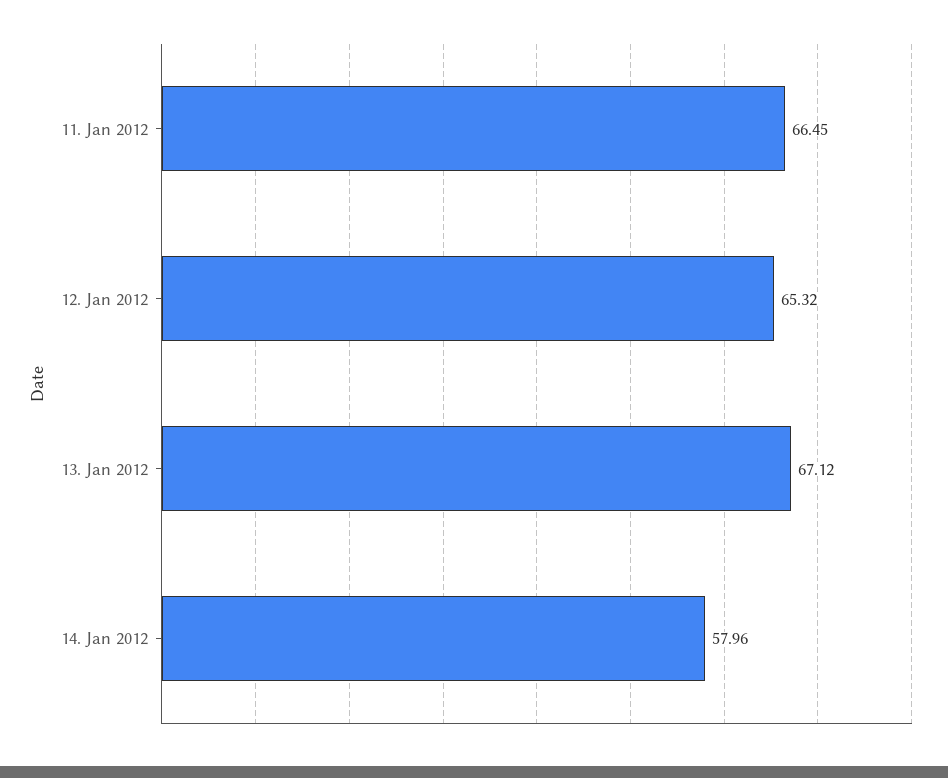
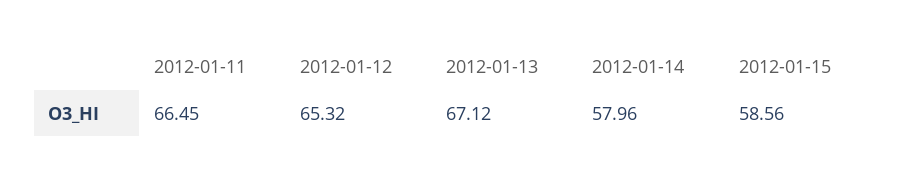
2012-01-15: none -> 58.56

